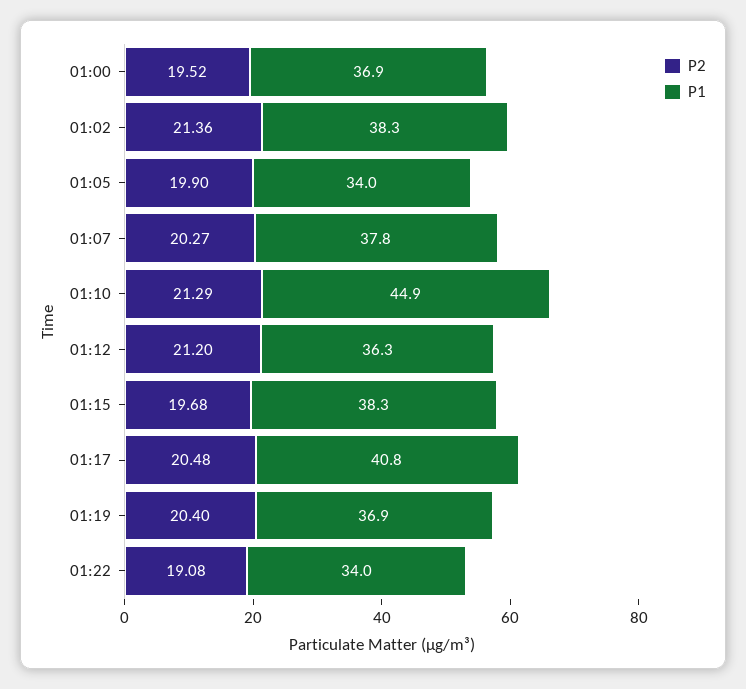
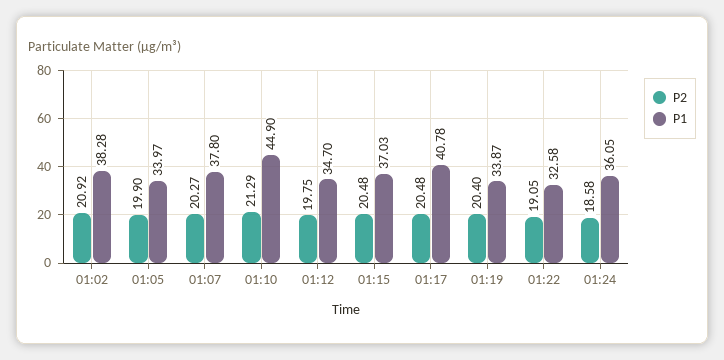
P2, 01:00: 19.52 -> none
P1, 01:00: 36.9 -> none
P2, 01:02: 21.36 -> 20.92
P2, 01:12: 21.2 -> 19.75
P1, 01:12: 36.3 -> 34.7
P2, 01:15: 19.68 -> 20.48
P1, 01:15: 38.3 -> 37.03
P1, 01:19: 36.9 -> 33.87
P2, 01:22: 19.08 -> 19.05
P1, 01:22: 34 -> 32.58
P2, 01:24: none -> 18.58
P1, 01:24: none -> 36.05

